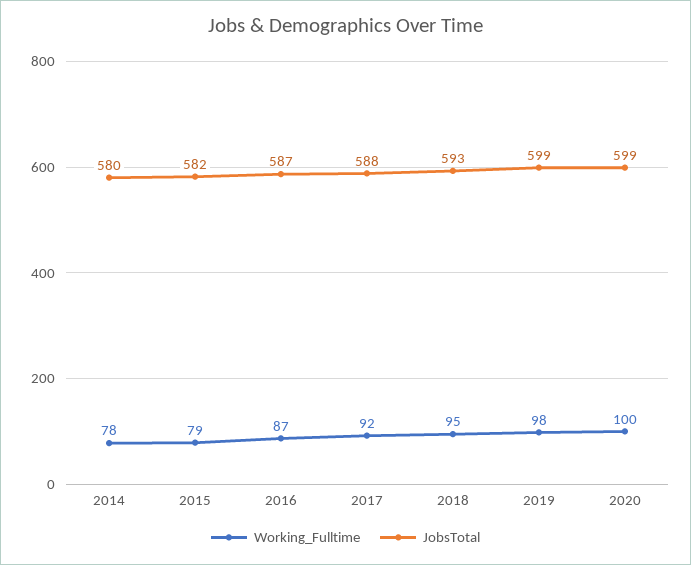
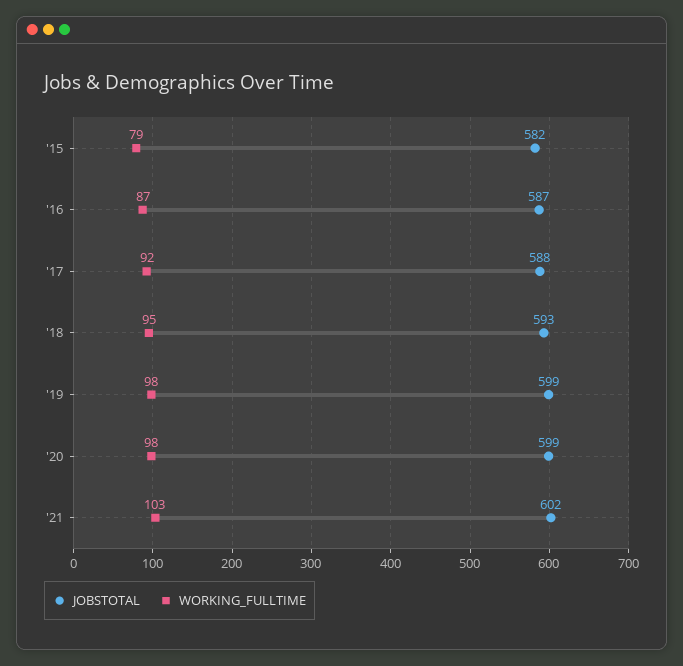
Working_Fulltime, 2014: 78 -> none
JobsTotal, 2014: 580 -> none
Working_Fulltime, 2020: 100 -> 98
JobsTotal, '21: none -> 602
Working_Fulltime, '21: none -> 103

